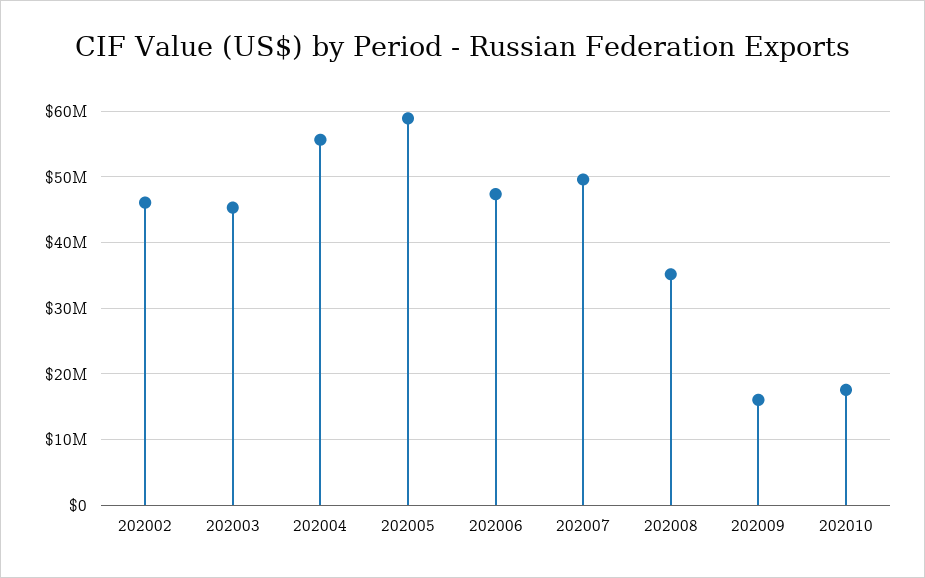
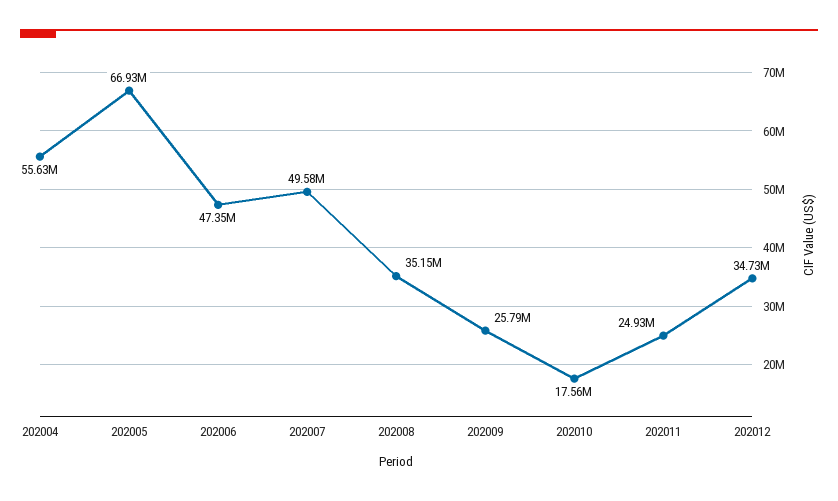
202002: 46000000 -> none
202003: 45000000 -> none
202005: 59000000 -> 66930000
202009: 16000000 -> 25790000
202011: none -> 24930000
202012: none -> 34730000

